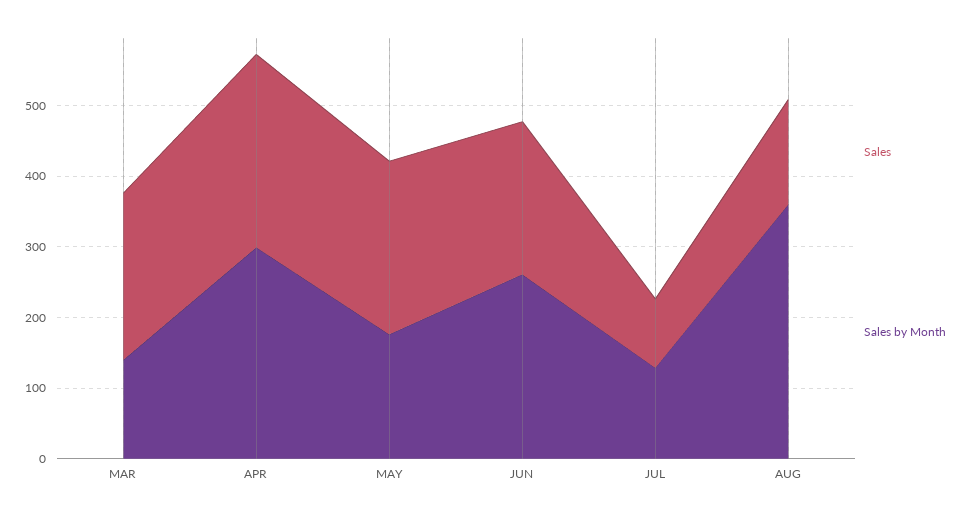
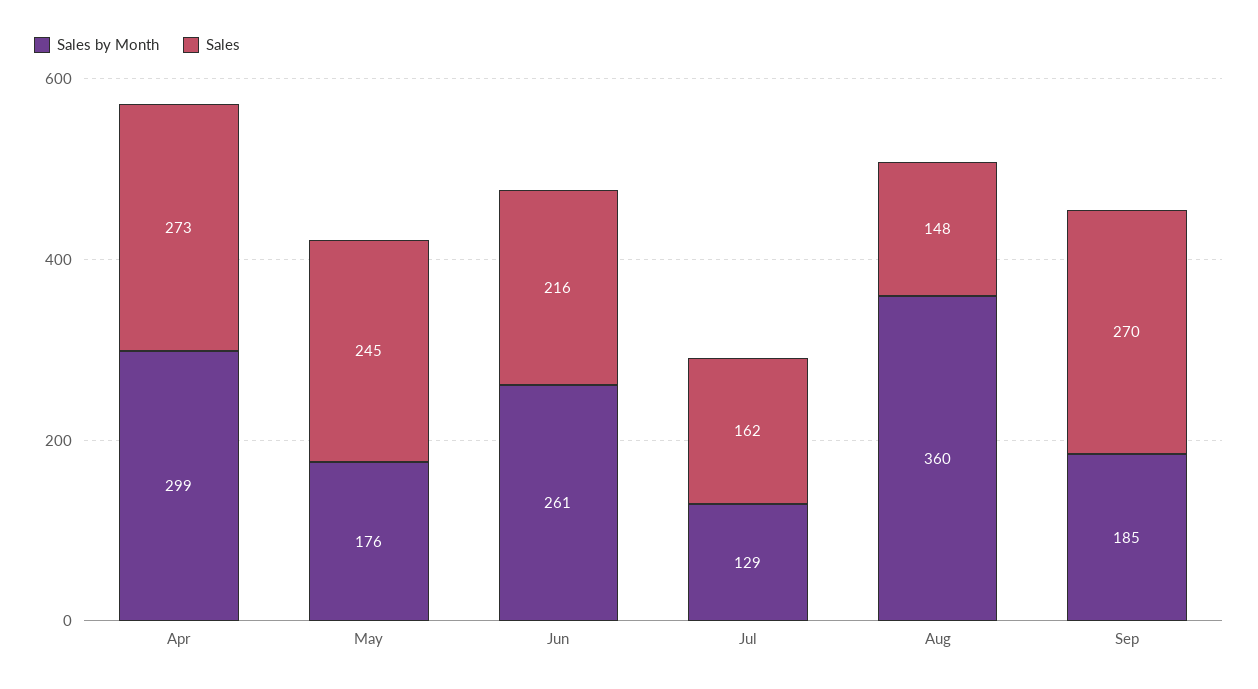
Sales, MAR: 240 -> none
Sales by Month, MAR: 140 -> none
Sales, JUL: 100 -> 162
Sales by Month, Sep: none -> 185
Sales, Sep: none -> 270

